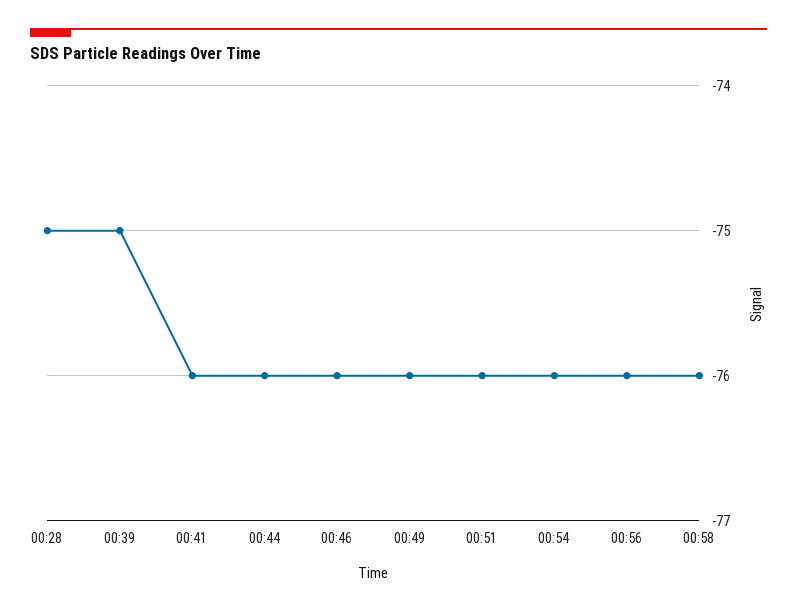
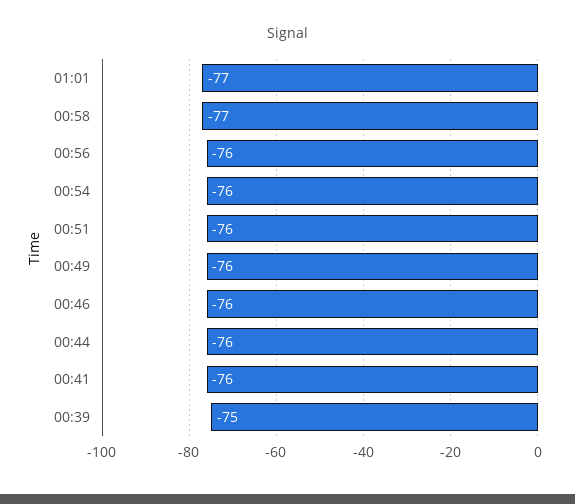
00:28: -75 -> none
00:58: -76 -> -77
01:01: none -> -77

